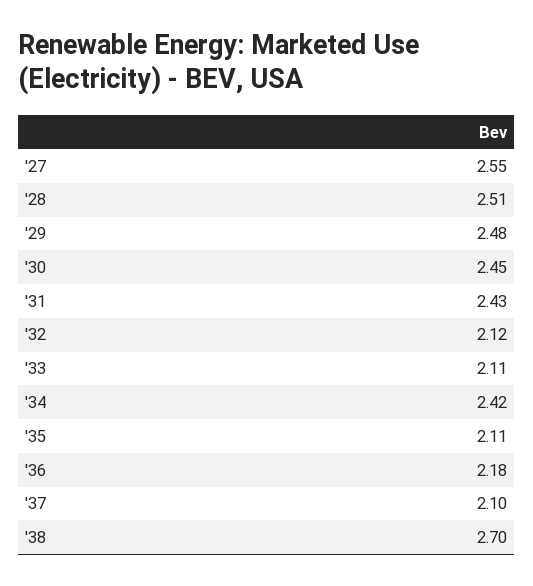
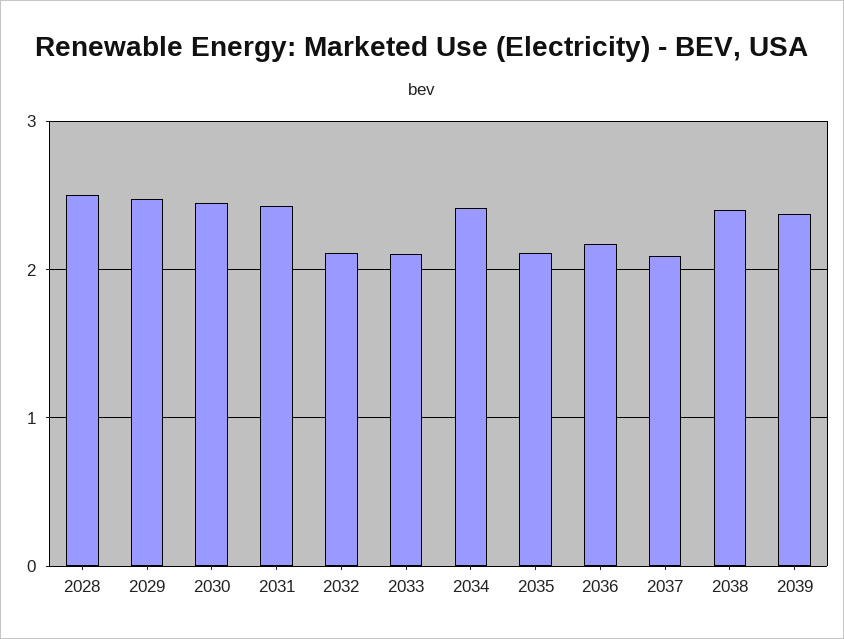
'27: 2.55 -> none
'38: 2.7 -> 2.4
2039: none -> 2.4

